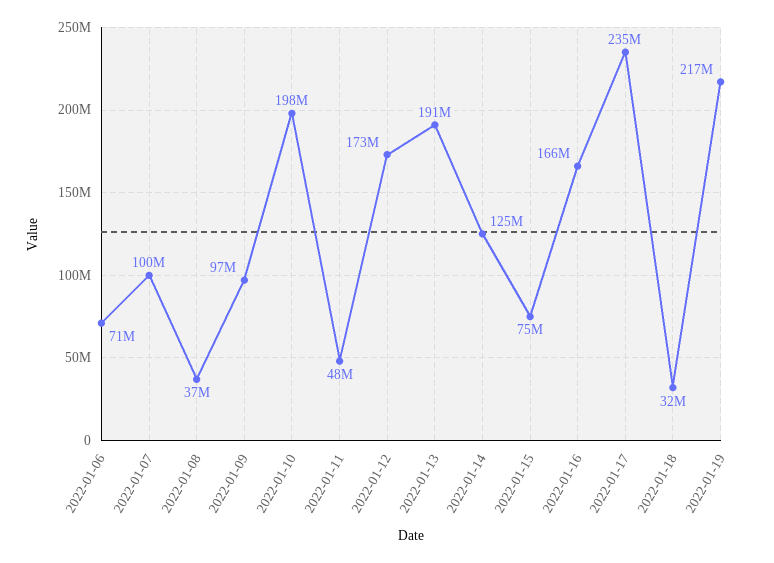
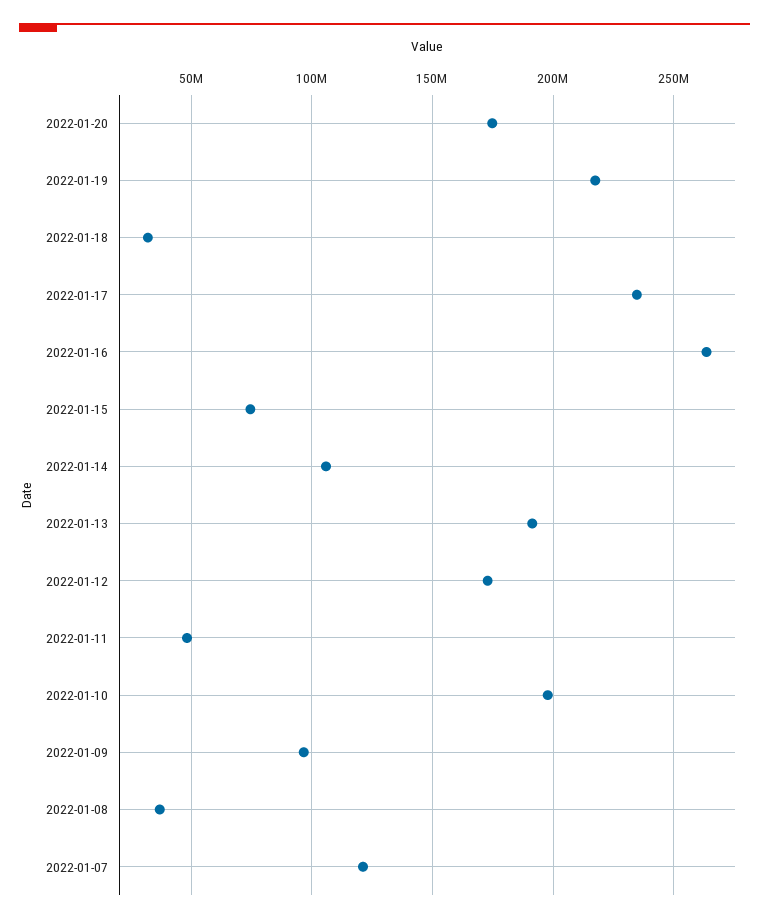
2022-01-06: 71000000 -> none
2022-01-07: 100000000 -> 120000000
2022-01-14: 125000000 -> 105000000
2022-01-16: 166000000 -> 265000000
2022-01-20: none -> 175000000

